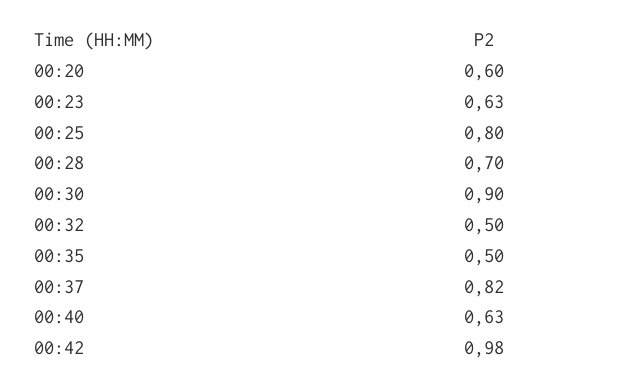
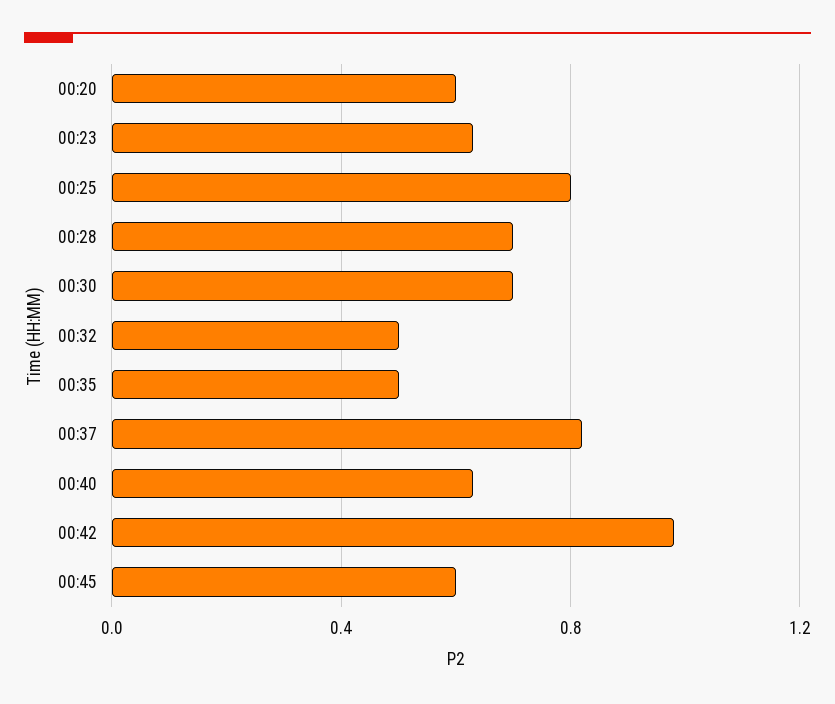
00:30: 0.9 -> 0.7
00:45: none -> 0.6

